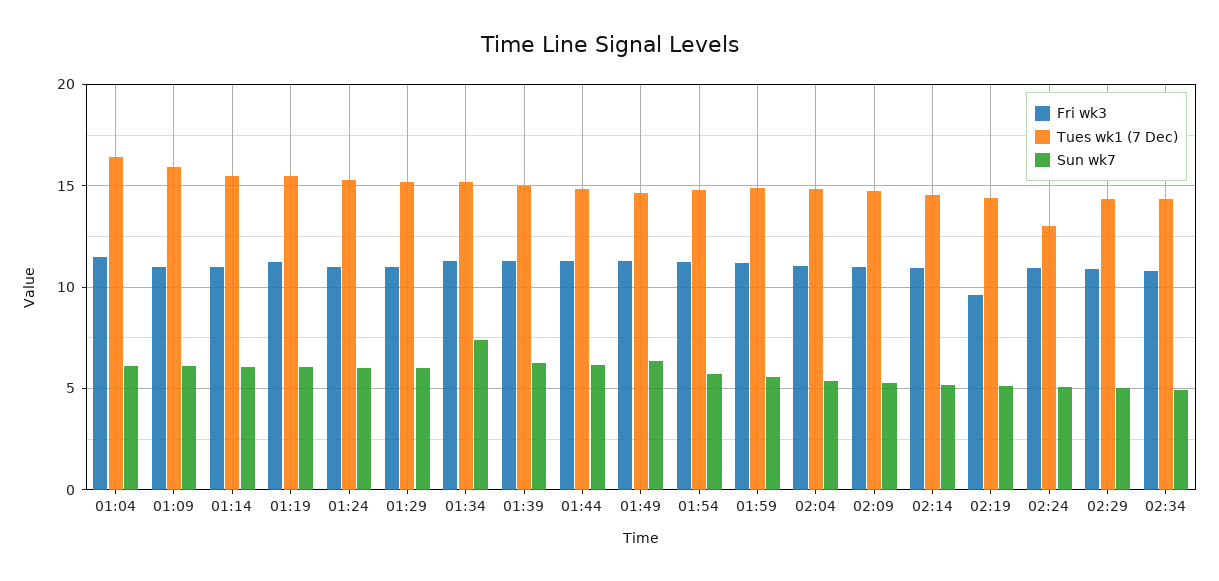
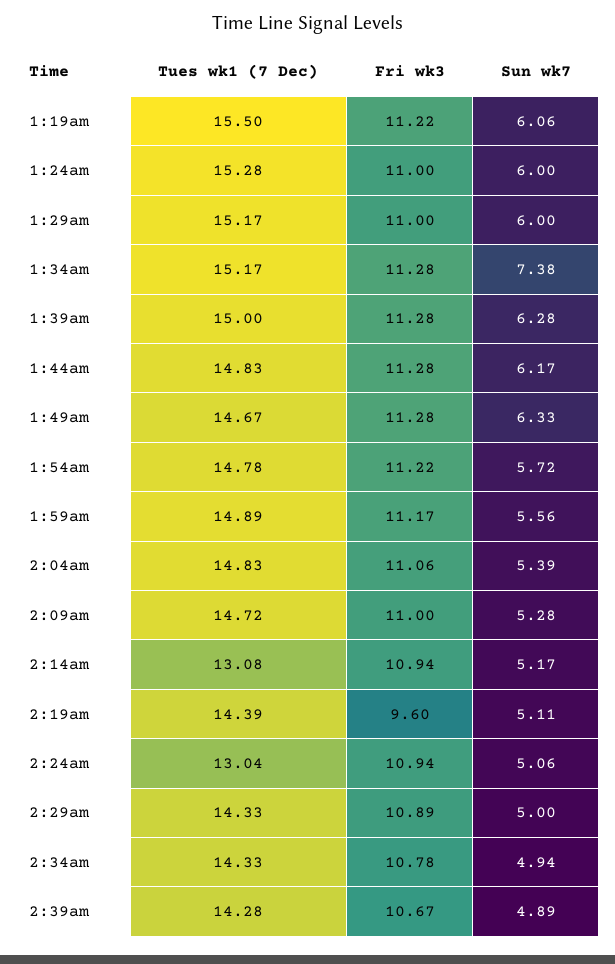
Fri wk3, 01:04: 11.5 -> none
Tues wk1 (7 Dec), 01:04: 16.5 -> none
Sun wk7, 01:04: 6 -> none
Fri wk3, 01:09: 11 -> none
Tues wk1 (7 Dec), 01:09: 16 -> none
Sun wk7, 01:09: 6 -> none
Fri wk3, 01:14: 11 -> none
Tues wk1 (7 Dec), 01:14: 15.5 -> none
Sun wk7, 01:14: 6 -> none
Tues wk1 (7 Dec), 02:14: 14.5 -> 13.08
Tues wk1 (7 Dec), 2:39am: none -> 14.28
Fri wk3, 2:39am: none -> 10.67
Sun wk7, 2:39am: none -> 4.89

